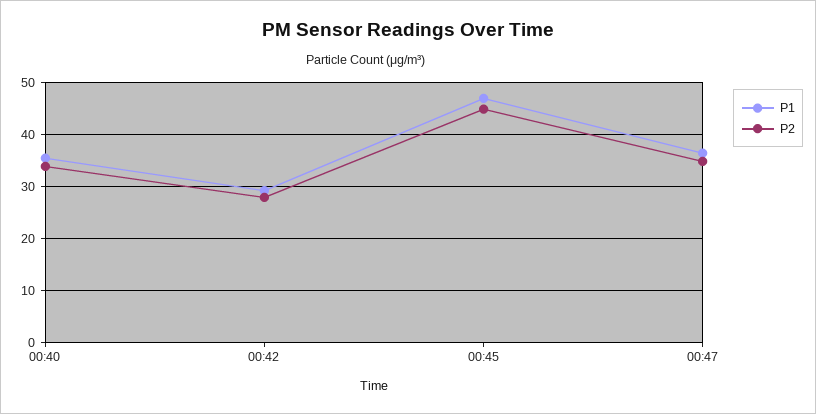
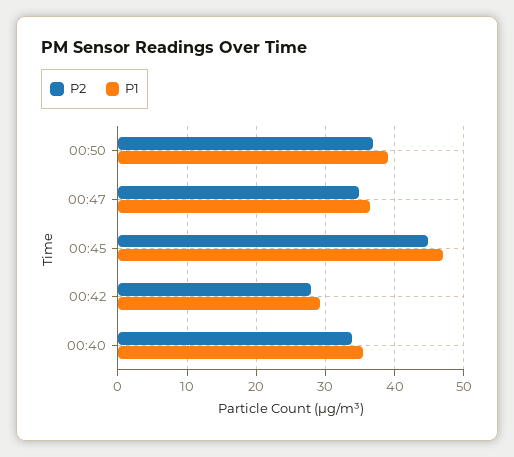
P2, 00:50: none -> 37
P1, 00:50: none -> 39

